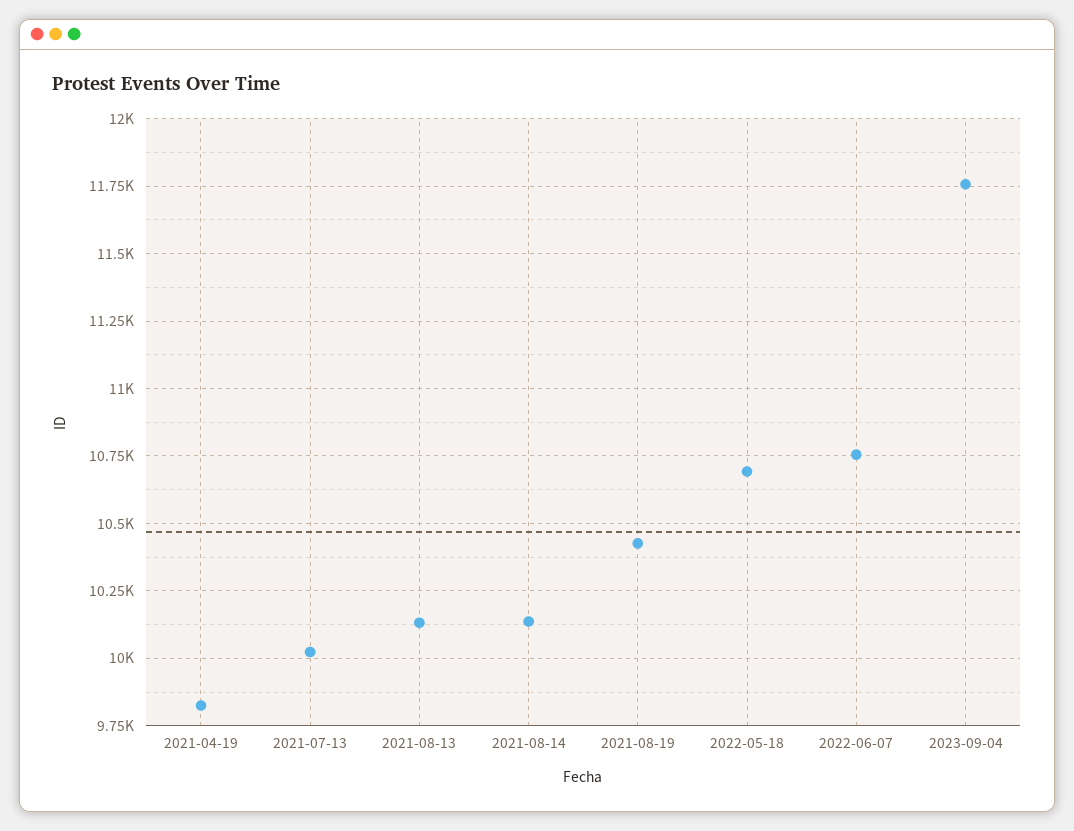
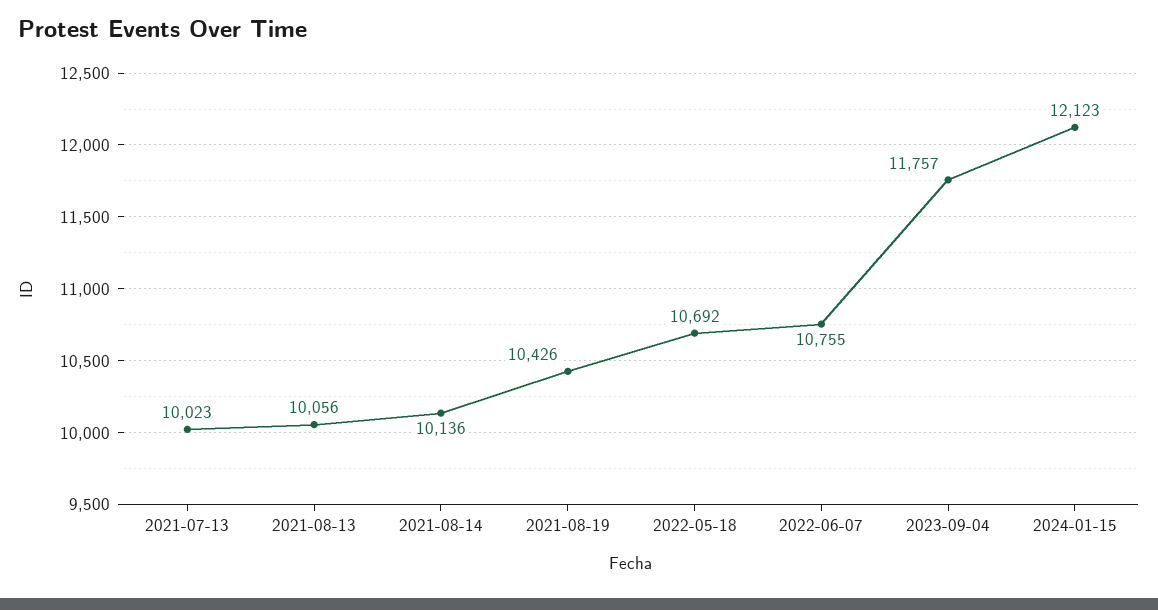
2021-04-19: 9825 -> none
2021-08-13: 10125 -> 10056
2024-01-15: none -> 12123

